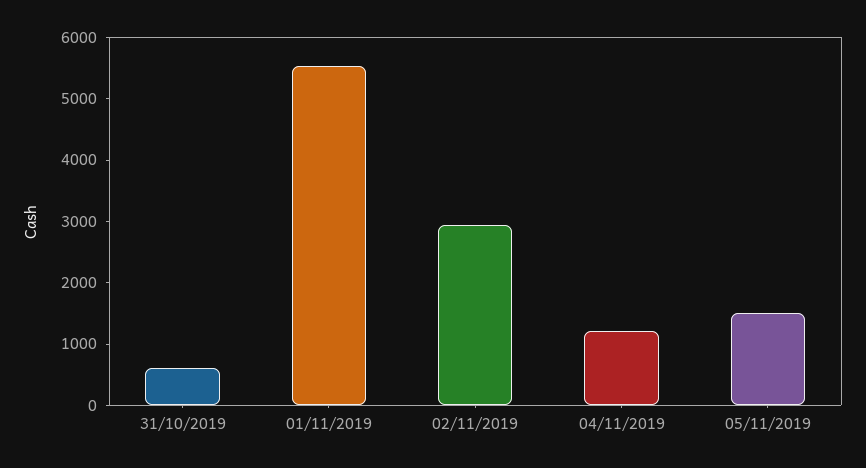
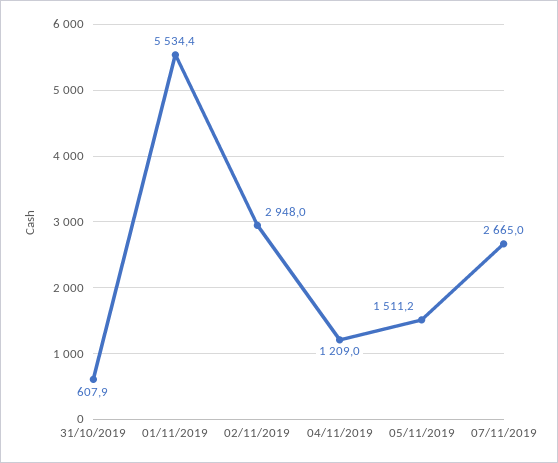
07/11/2019: none -> 2665

